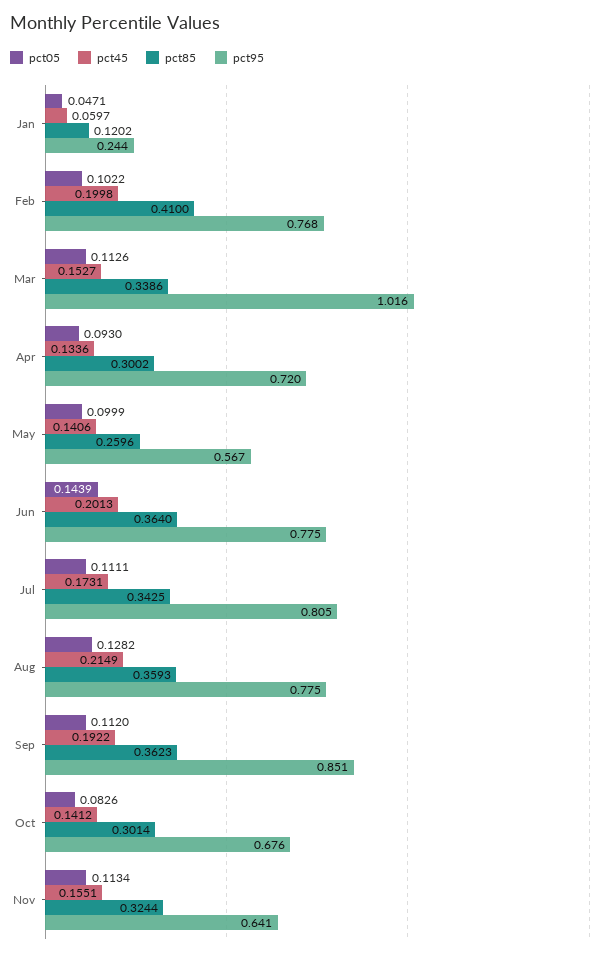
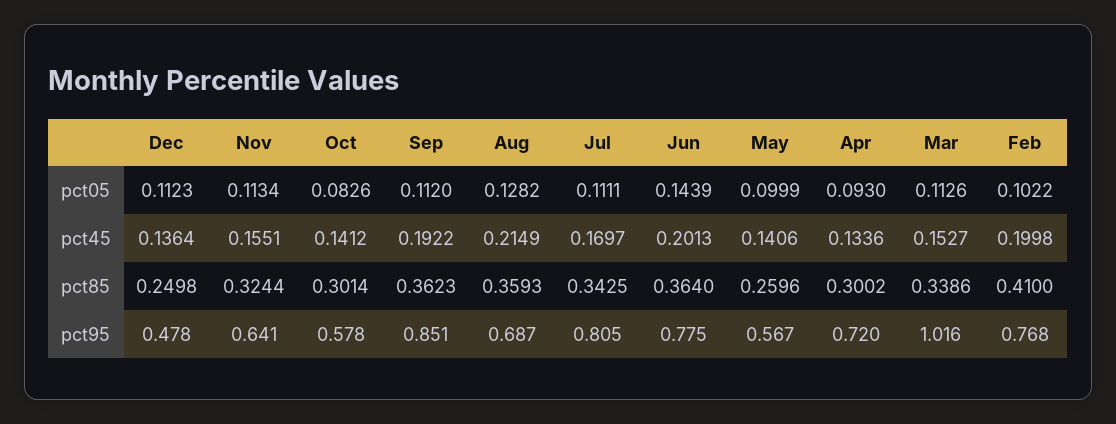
pct05, Jan: 0.0471 -> none
pct45, Jan: 0.0597 -> none
pct85, Jan: 0.1202 -> none
pct95, Jan: 0.244 -> none
pct45, Jul: 0.1731 -> 0.1697
pct95, Aug: 0.775 -> 0.687
pct95, Oct: 0.676 -> 0.578
pct05, Dec: none -> 0.1123
pct45, Dec: none -> 0.1364
pct85, Dec: none -> 0.2498
pct95, Dec: none -> 0.478

